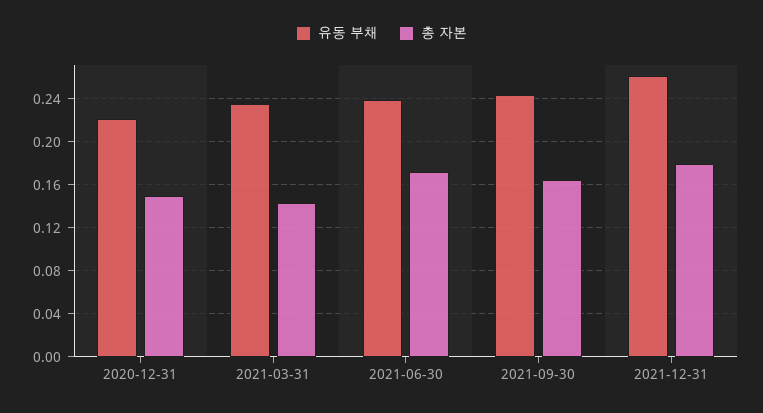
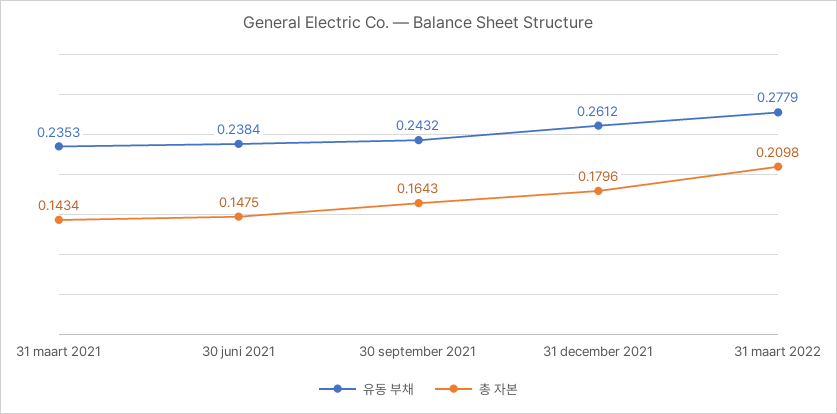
유동 부채, 2020-12-31: 0.22 -> none
총 자본, 2020-12-31: 0.15 -> none
총 자본, 2021-06-30: 0.17 -> 0.1475
유동 부채, 31 maart 2022: none -> 0.2779
총 자본, 31 maart 2022: none -> 0.2098

